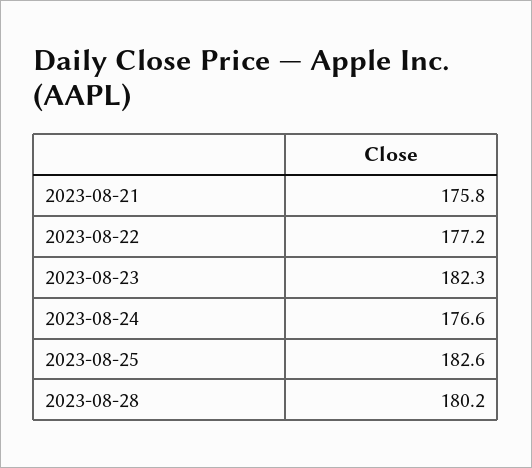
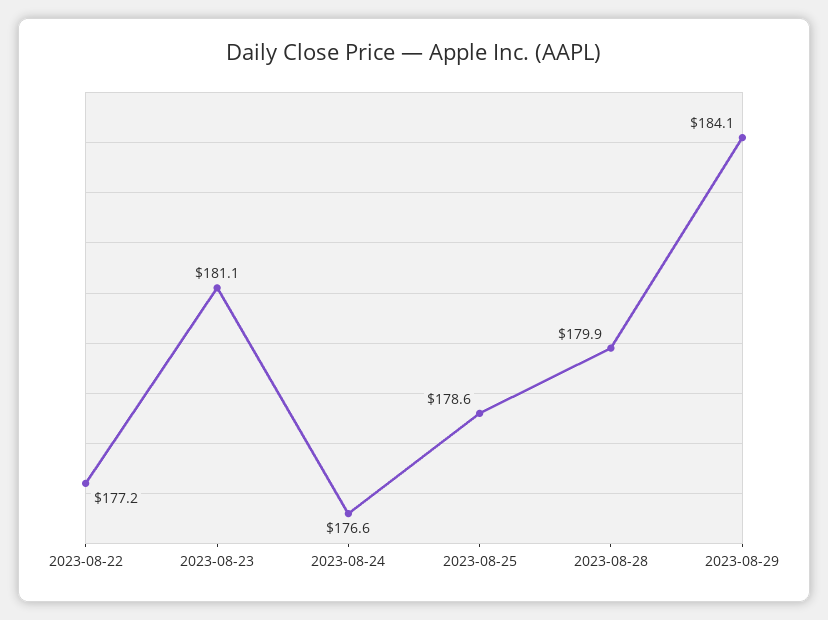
2023-08-21: 175.8 -> none
2023-08-23: 182.3 -> 181.1
2023-08-25: 182.6 -> 178.6
2023-08-28: 180.2 -> 179.9
2023-08-29: none -> 184.1

